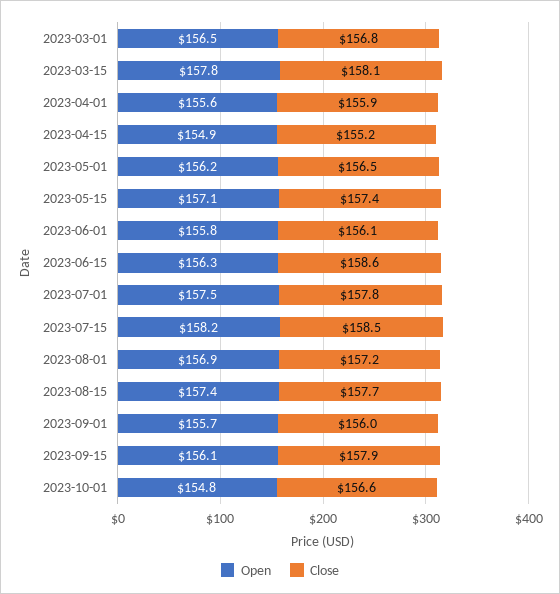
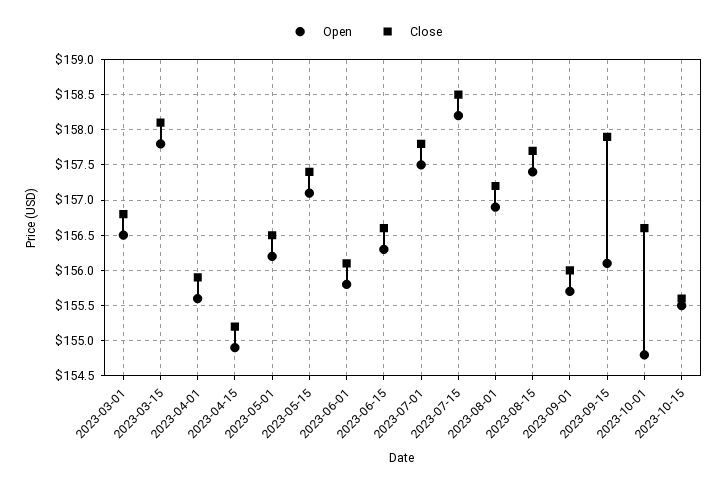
Close, 2023-06-15: 158.6 -> 156.6
Open, 2023-10-15: none -> 155.5
Close, 2023-10-15: none -> 155.6

